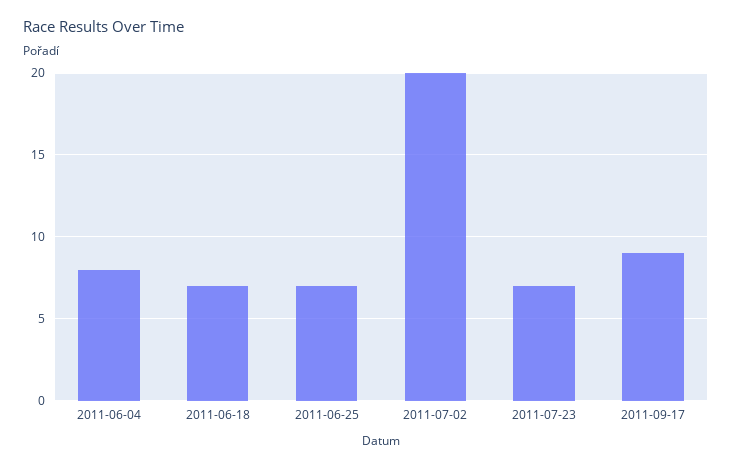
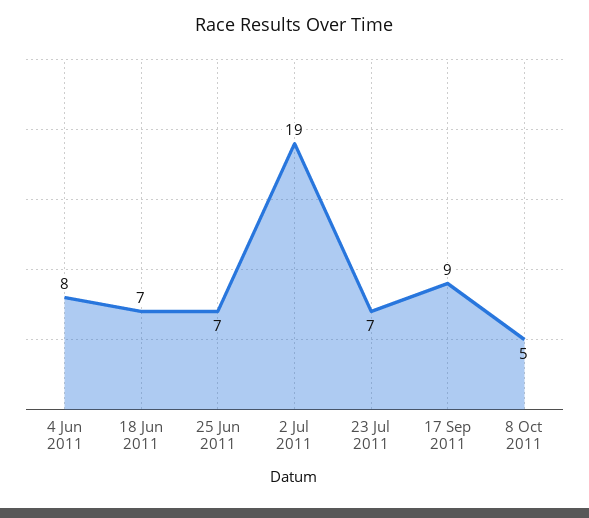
2011-07-02: 20 -> 19
8 Oct 2011: none -> 5

